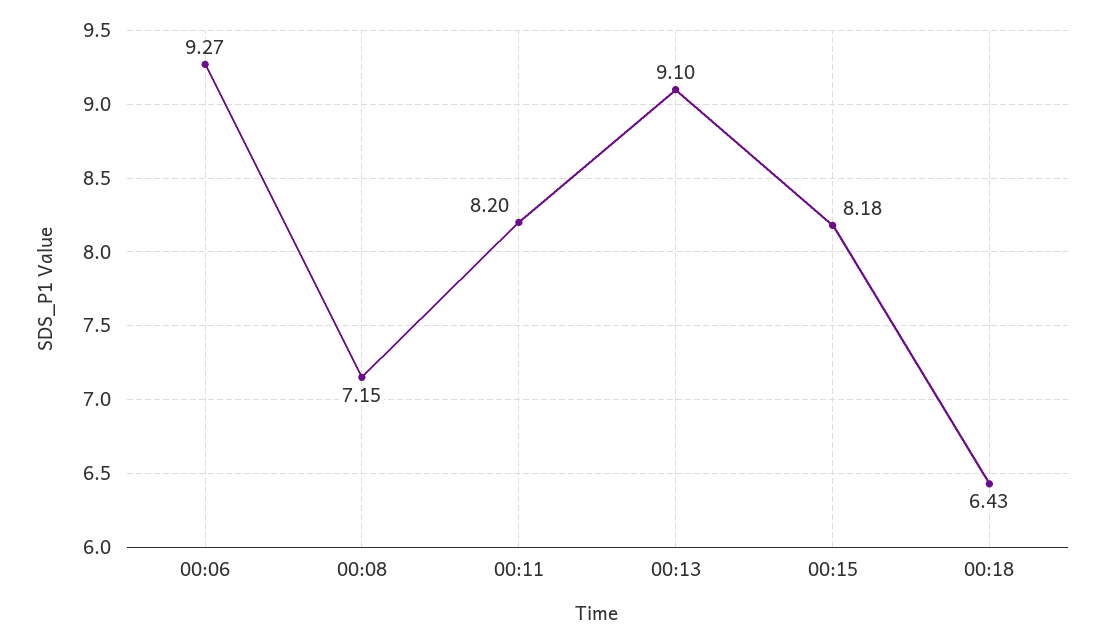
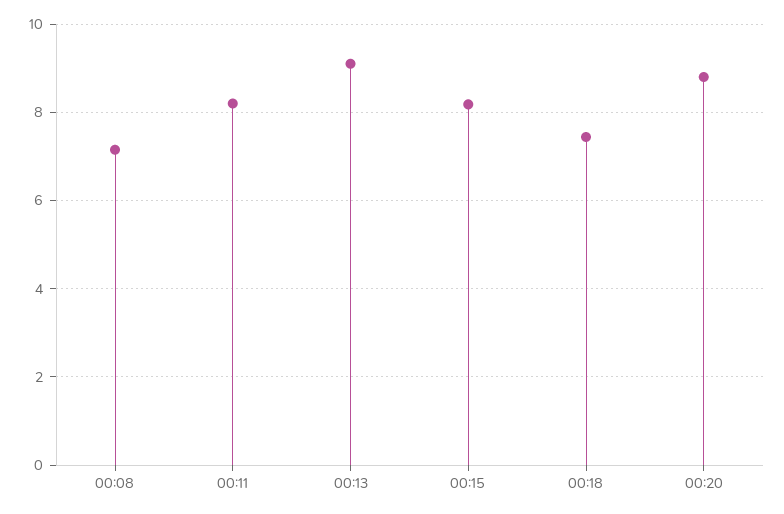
00:06: 9.27 -> none
00:18: 6.43 -> 7.4
00:20: none -> 8.8

